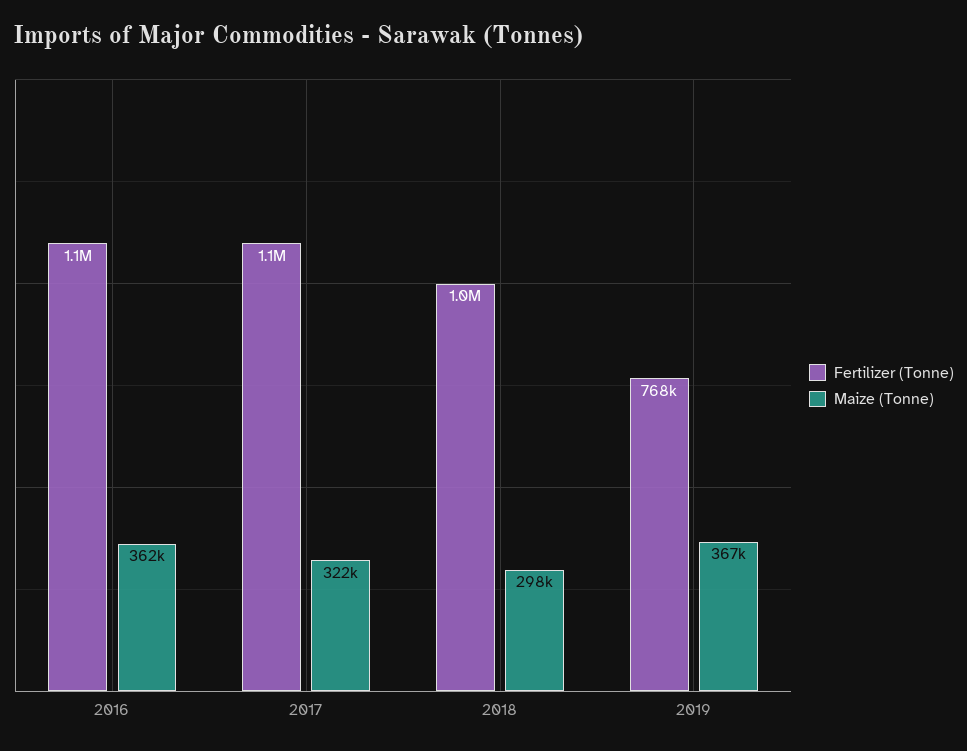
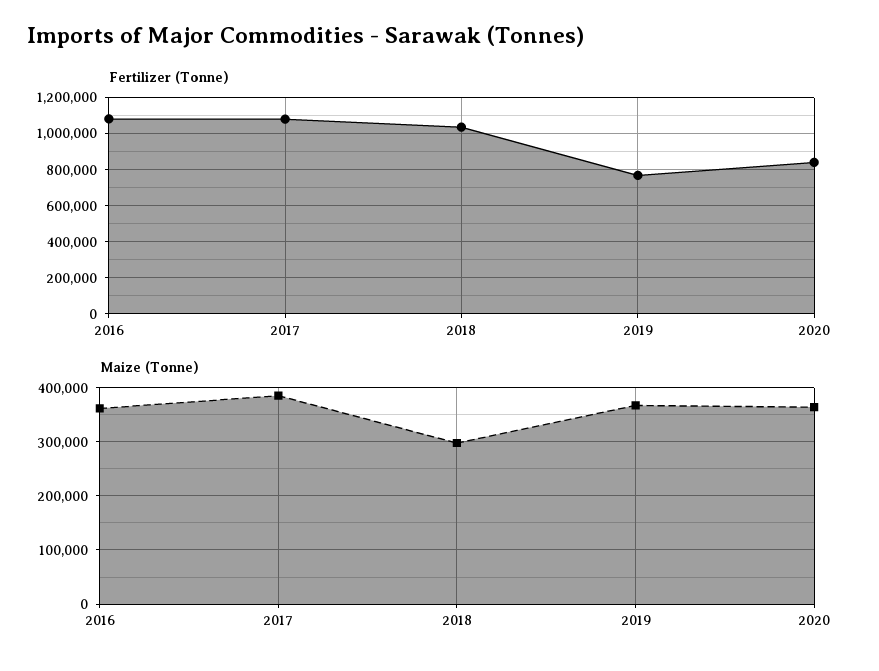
Maize (Tonne), 2017: 322000 -> 380000
Fertilizer (Tonne), 2020: none -> 850000
Maize (Tonne), 2020: none -> 360000

